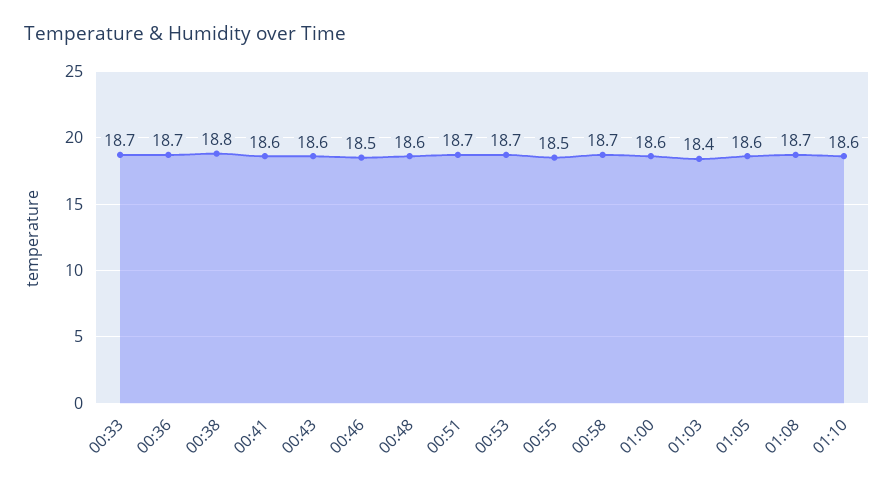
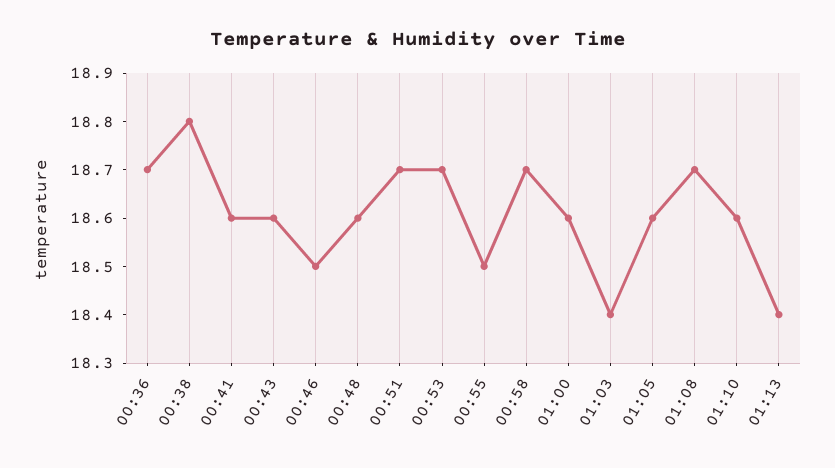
00:33: 18.7 -> none
01:13: none -> 18.4

